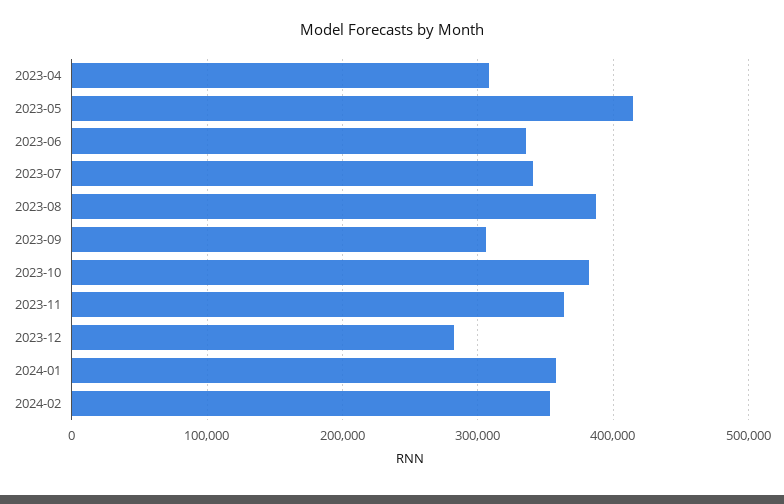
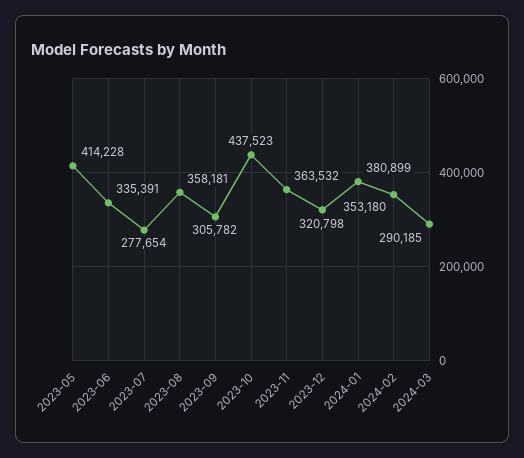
2023-04: 310000 -> none
2023-07: 340000 -> 277654
2023-08: 390000 -> 358181
2023-10: 380000 -> 437523
2023-12: 280000 -> 320798
2024-01: 360000 -> 380899
2024-03: none -> 290185

